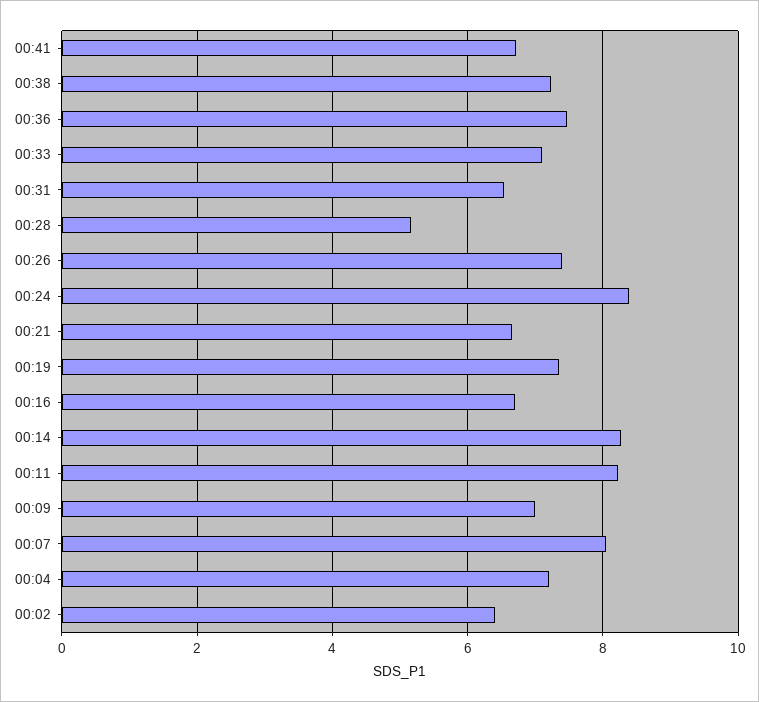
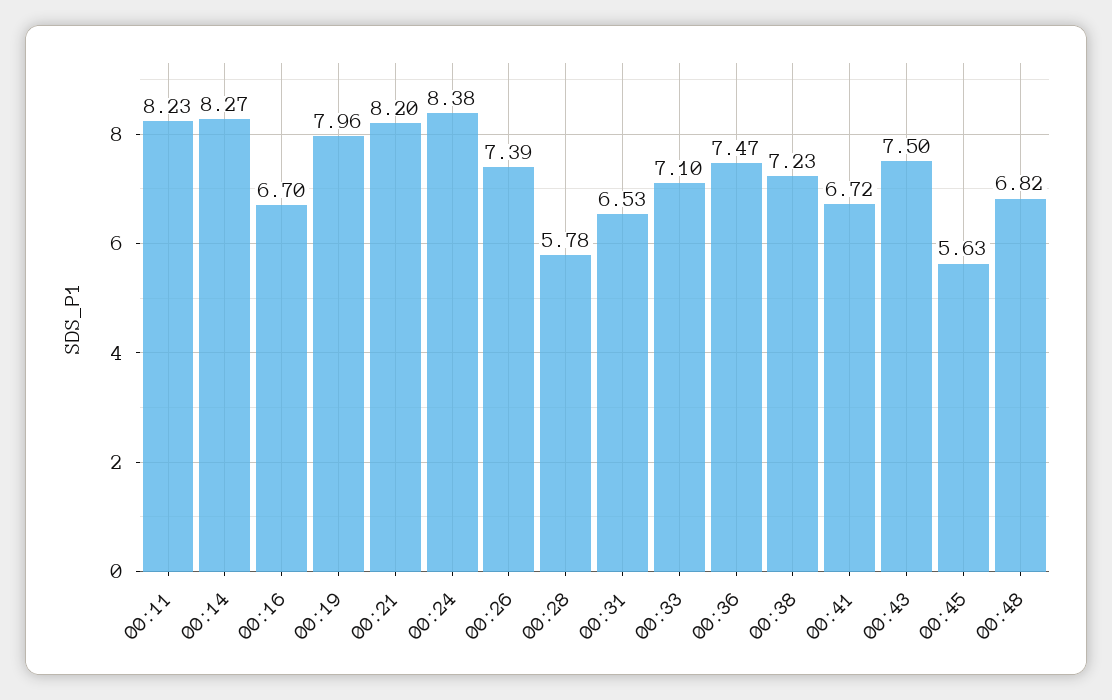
00:28: 5.2 -> 5.78
00:21: 6.6 -> 8.2
00:19: 7.4 -> 7.96
00:09: 7 -> none
00:07: 8 -> none
00:04: 7.2 -> none
00:02: 6.4 -> none
00:43: none -> 7.5
00:45: none -> 5.63
00:48: none -> 6.82

